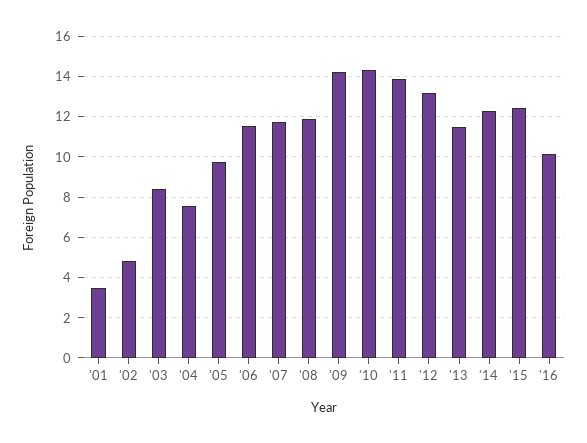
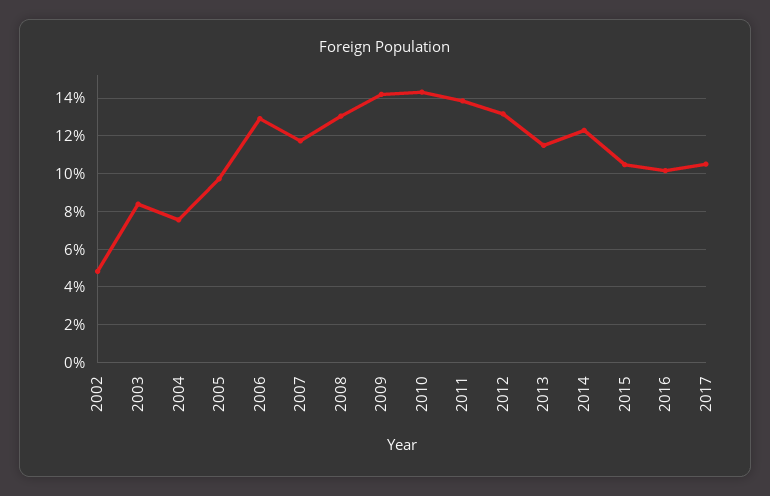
'01: 3.5 -> none
'06: 11.5 -> 13
'08: 12 -> 13
'15: 12.5 -> 10.5
2017: none -> 10.5

